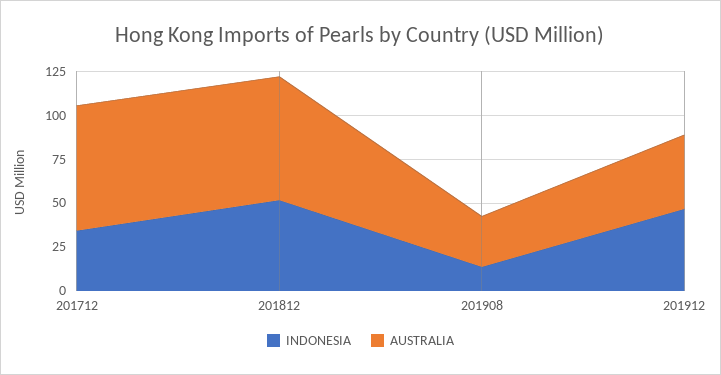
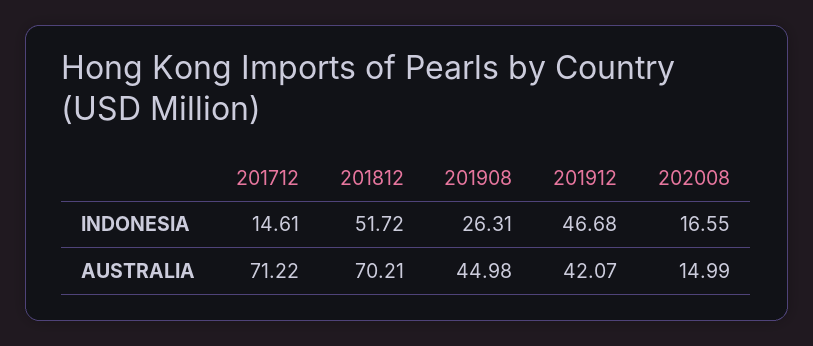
INDONESIA, 201712: 35 -> 14.61
INDONESIA, 201908: 15 -> 26.31
AUSTRALIA, 201908: 30 -> 44.98
INDONESIA, 202008: none -> 16.55
AUSTRALIA, 202008: none -> 14.99

